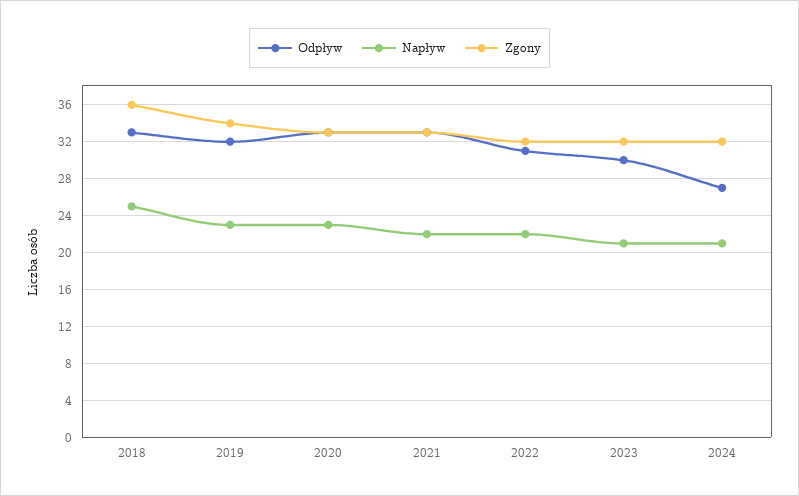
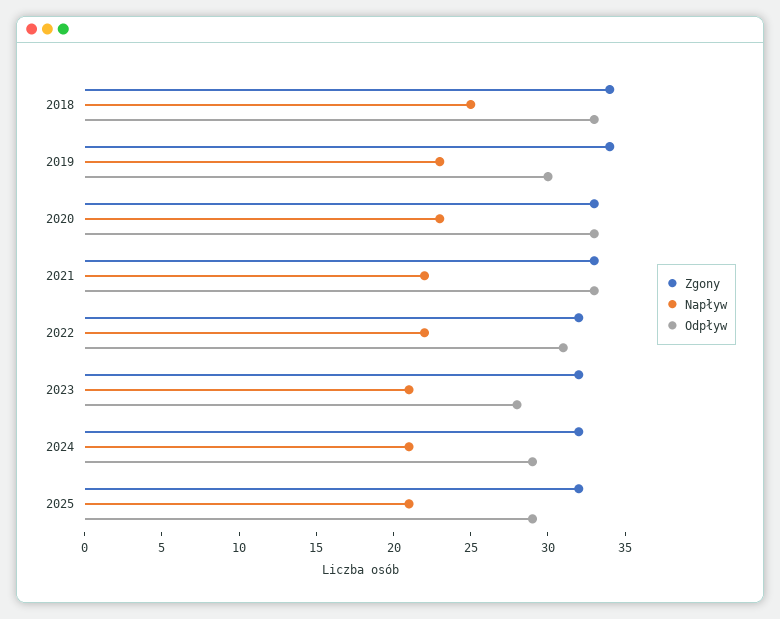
Zgony, 2018: 36 -> 34
Odpływ, 2019: 32 -> 30
Odpływ, 2023: 30 -> 28
Odpływ, 2024: 27 -> 29
Zgony, 2025: none -> 32
Napływ, 2025: none -> 21
Odpływ, 2025: none -> 29

